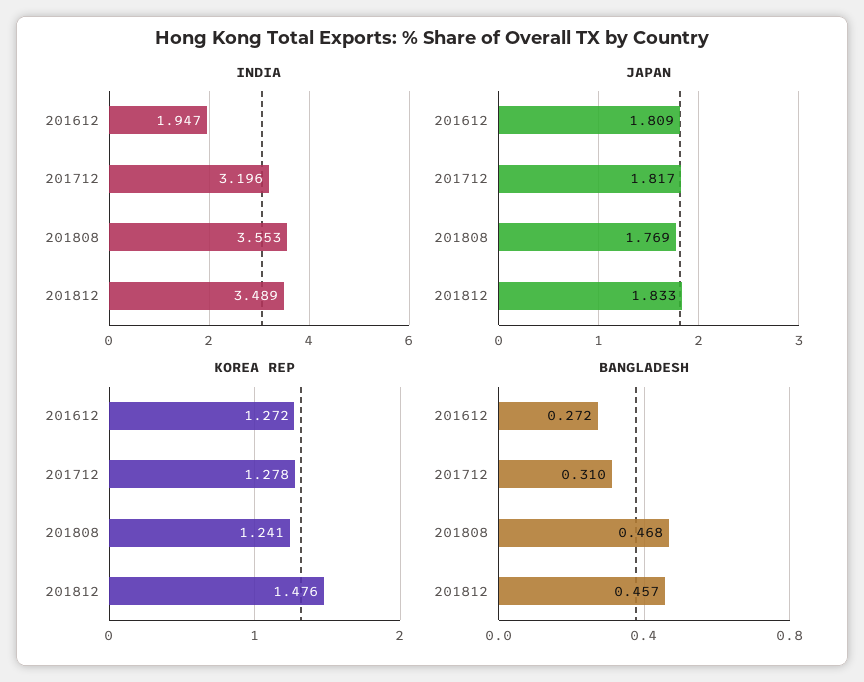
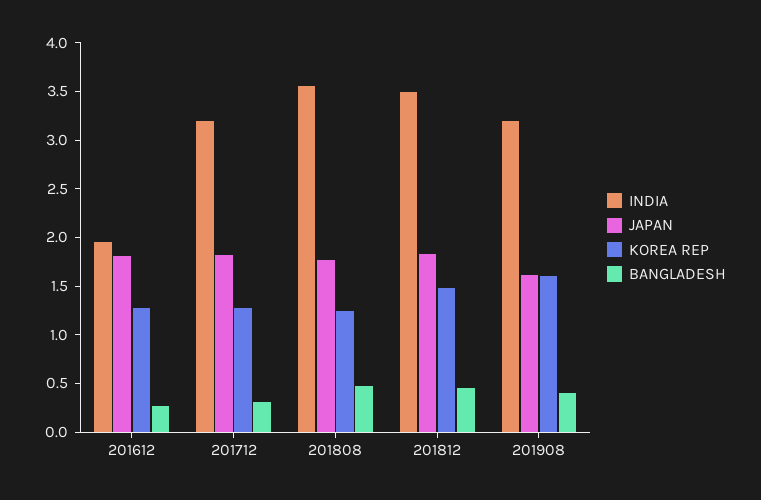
INDIA, 201908: none -> 3.2
JAPAN, 201908: none -> 1.6
KOREA REP, 201908: none -> 1.6
BANGLADESH, 201908: none -> 0.4

